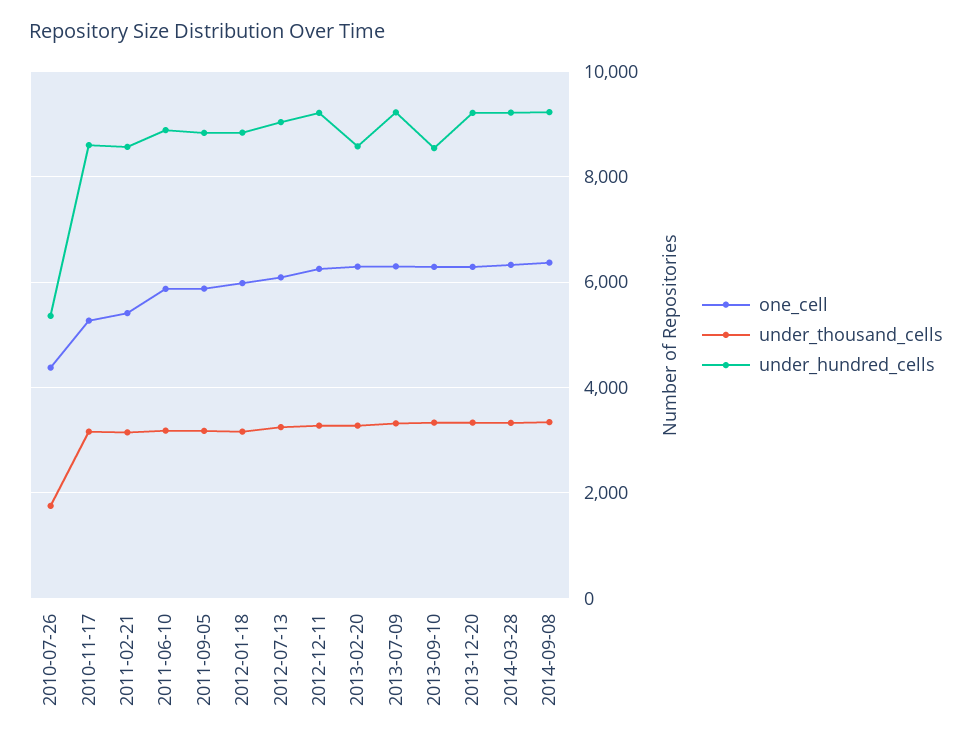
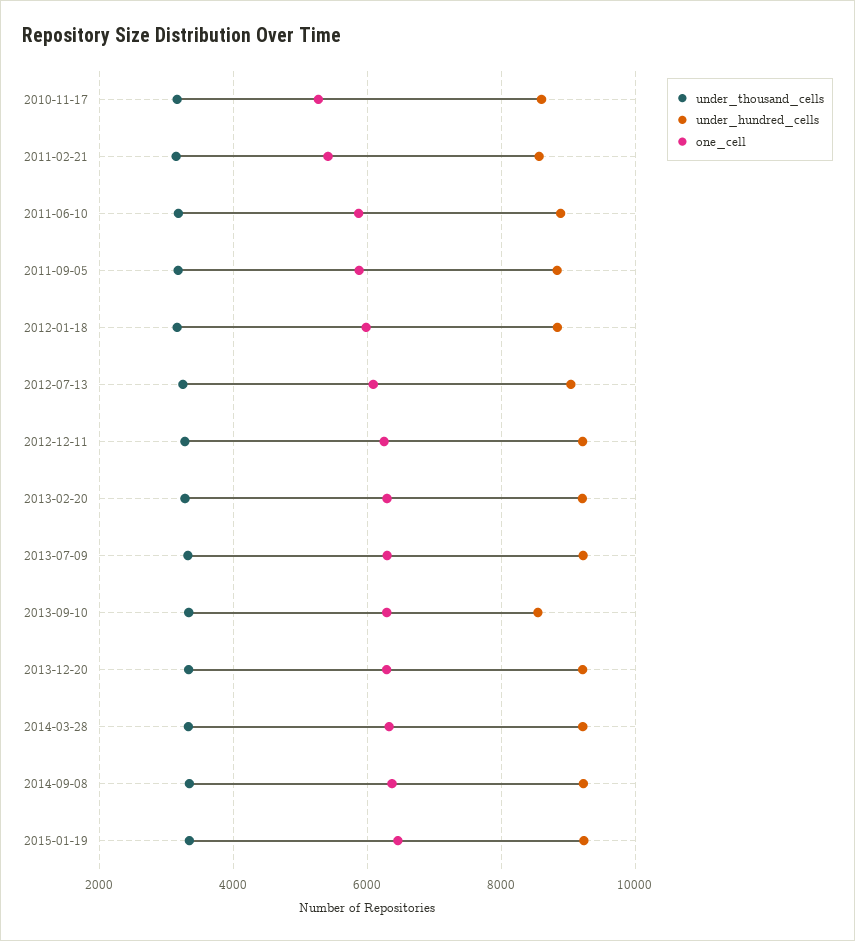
one_cell, 2010-07-26: 4400 -> none
under_thousand_cells, 2010-07-26: 1800 -> none
under_hundred_cells, 2010-07-26: 5400 -> none
under_hundred_cells, 2013-02-20: 8600 -> 9200
under_thousand_cells, 2015-01-19: none -> 3400
under_hundred_cells, 2015-01-19: none -> 9200
one_cell, 2015-01-19: none -> 6400

